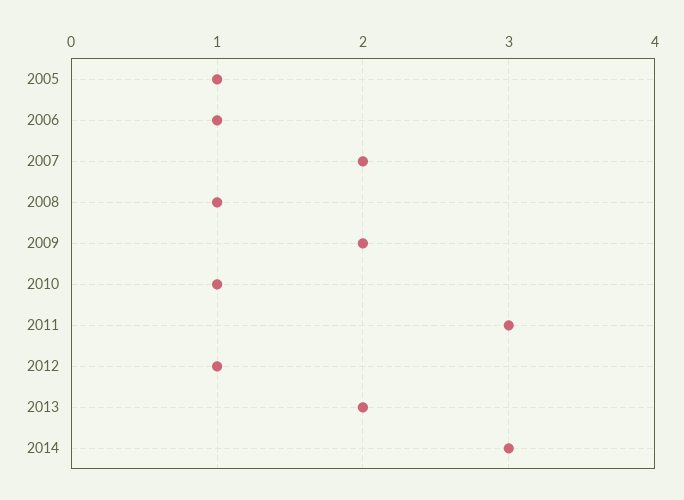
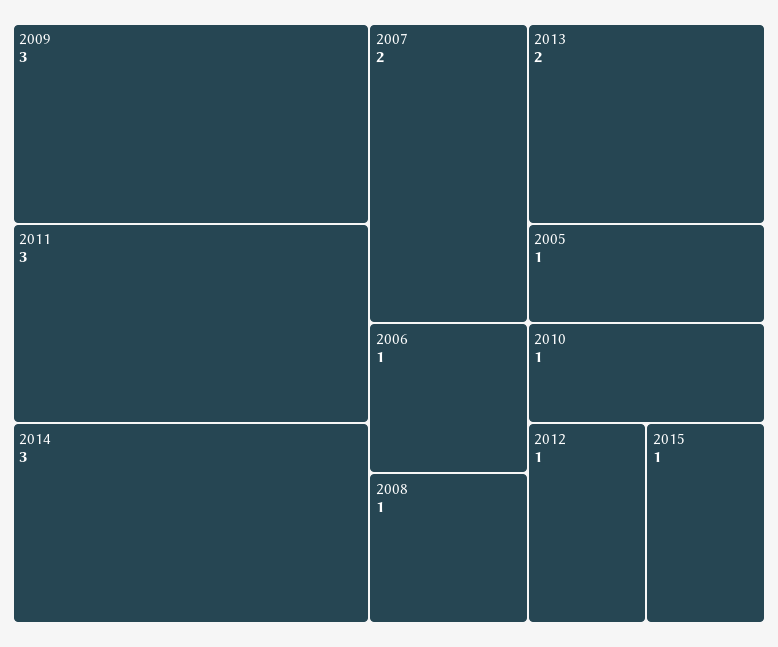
2009: 2 -> 3
2015: none -> 1

